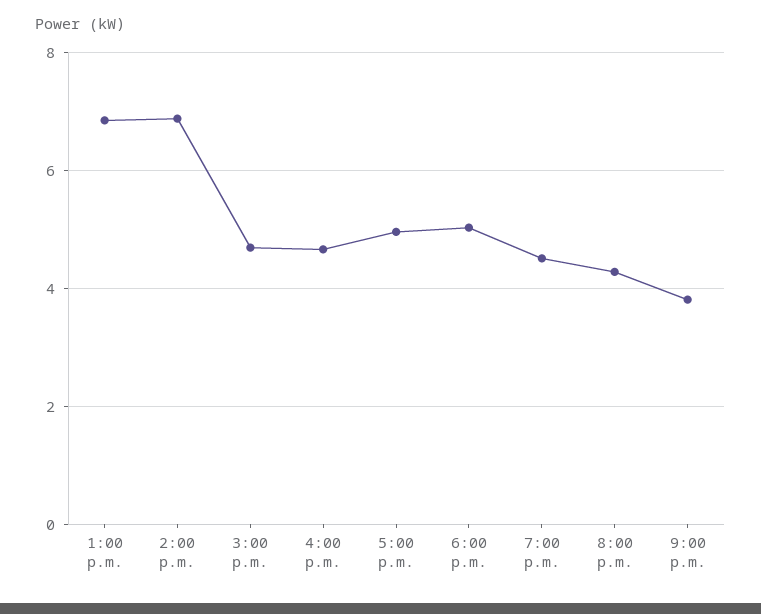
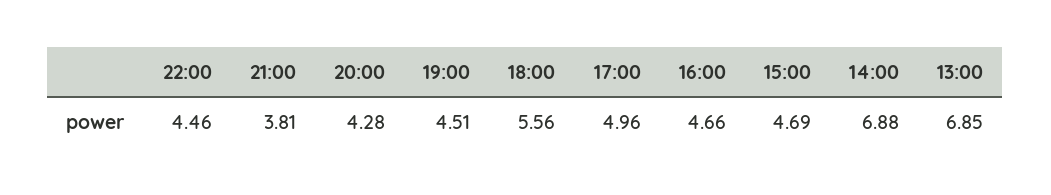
6:00 p.m.: 5 -> 5.56
22:00: none -> 4.46

